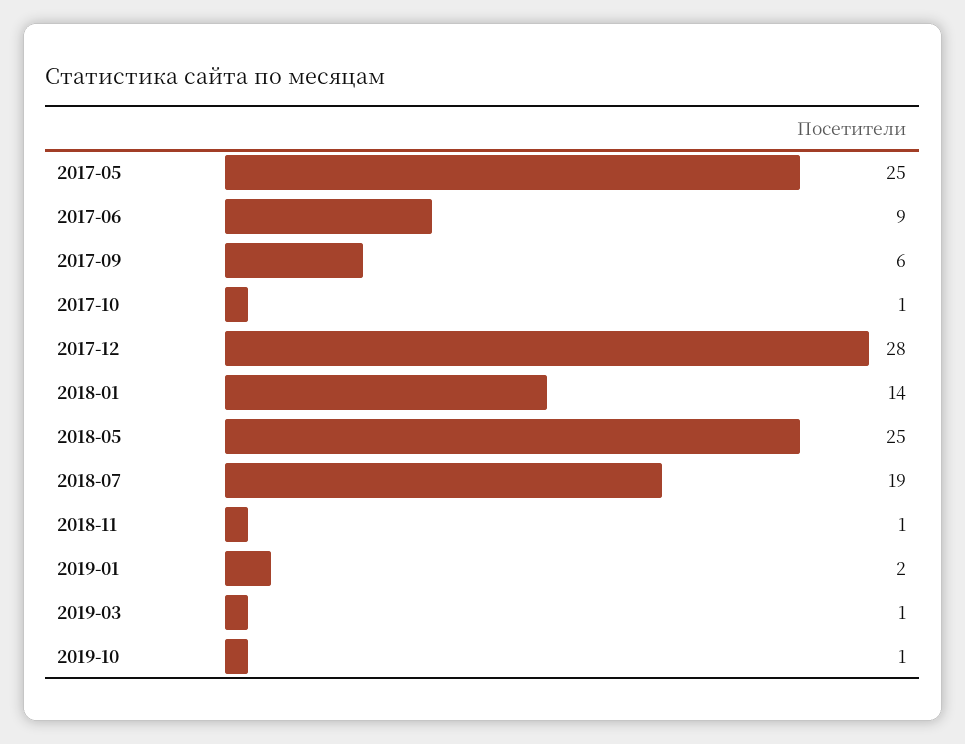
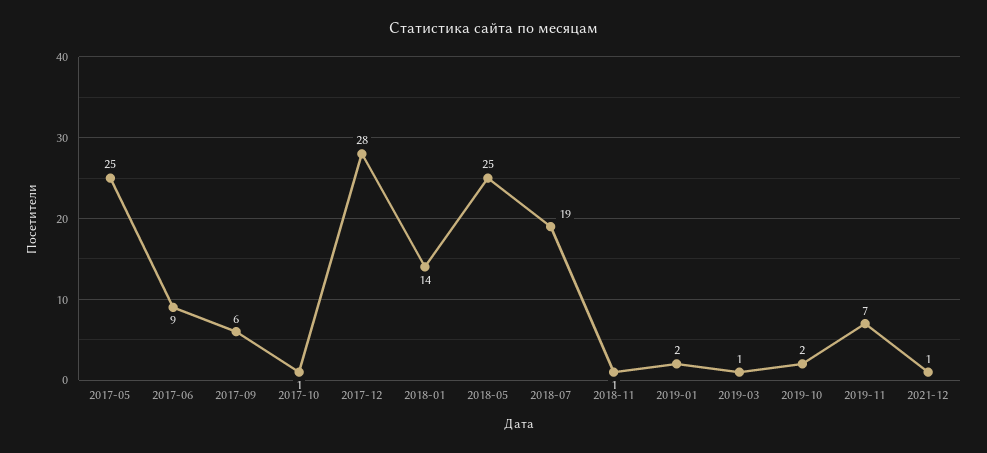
2019-10: 1 -> 2
2019-11: none -> 7
2021-12: none -> 1

